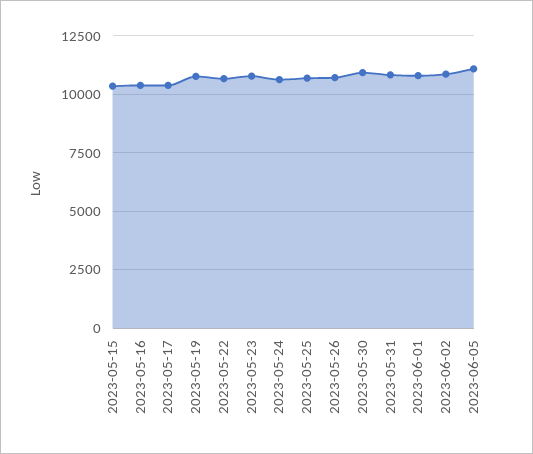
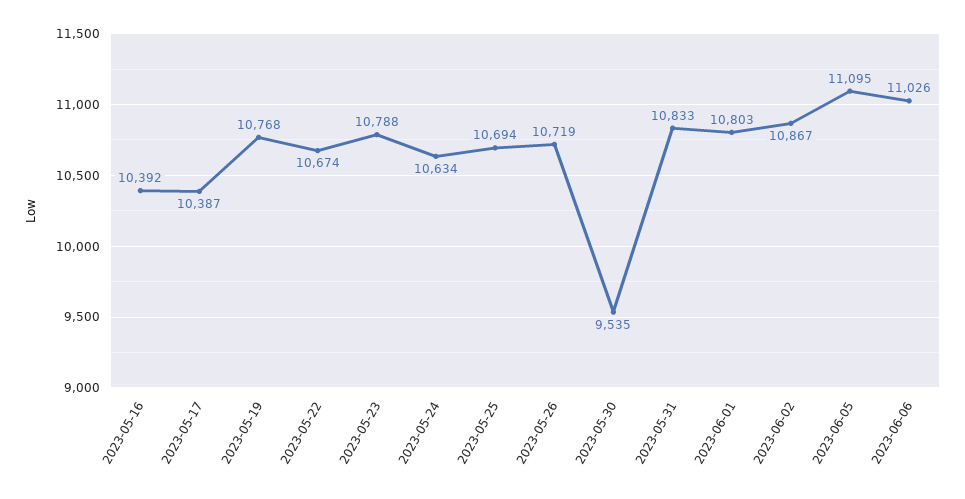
2023-05-15: 10500 -> none
2023-05-30: 11000 -> 9535
2023-06-06: none -> 11026

